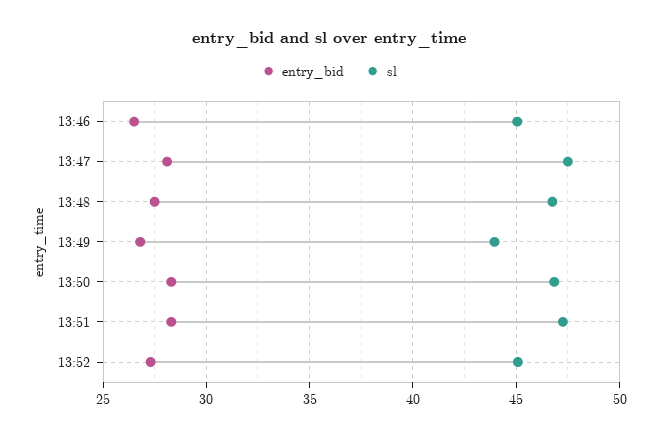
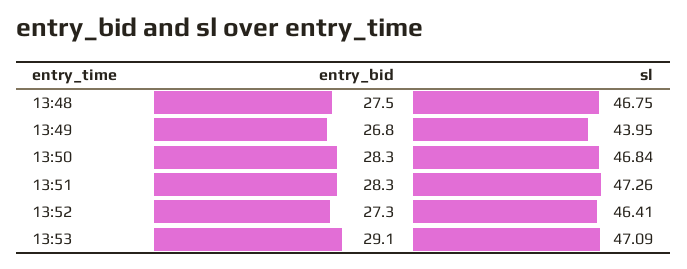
entry_bid, 13:46: 26.5 -> none
sl, 13:46: 45 -> none
entry_bid, 13:47: 28 -> none
sl, 13:47: 47.5 -> none
sl, 13:52: 45 -> 46.41
entry_bid, 13:53: none -> 29.1
sl, 13:53: none -> 47.09

